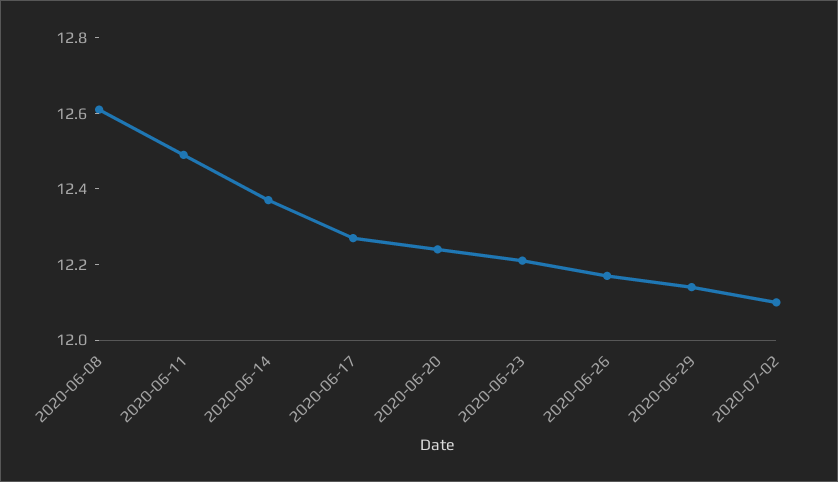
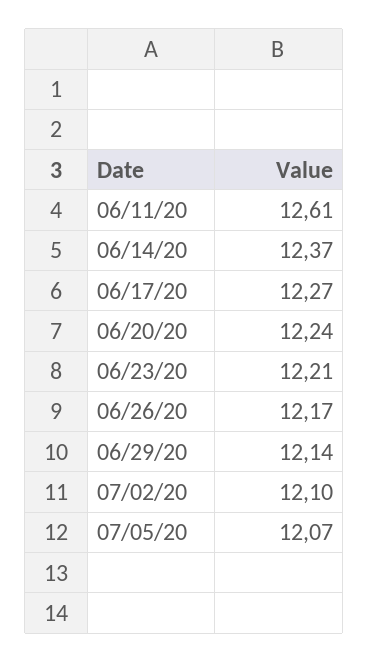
2020-06-08: 12.6 -> none
2020-06-11: 12.5 -> 12.61
07/05/20: none -> 12.07

